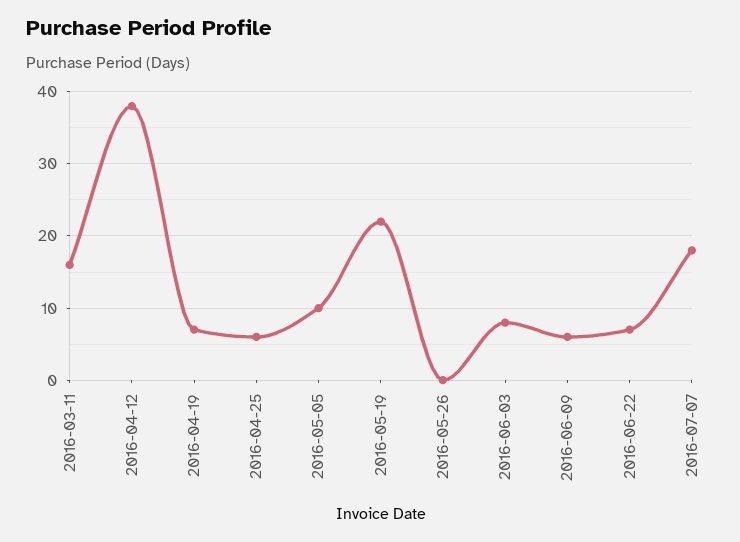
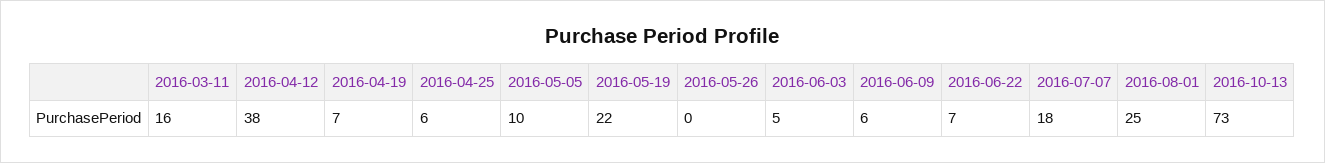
2016-06-03: 8 -> 5
2016-08-01: none -> 25
2016-10-13: none -> 73

